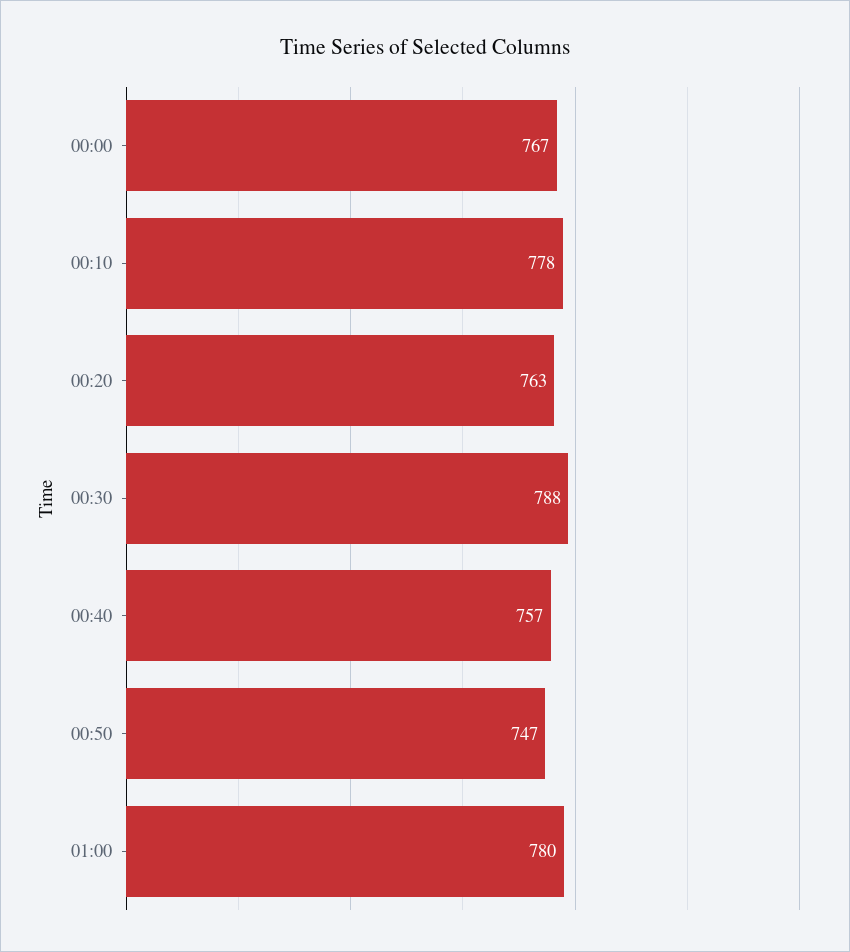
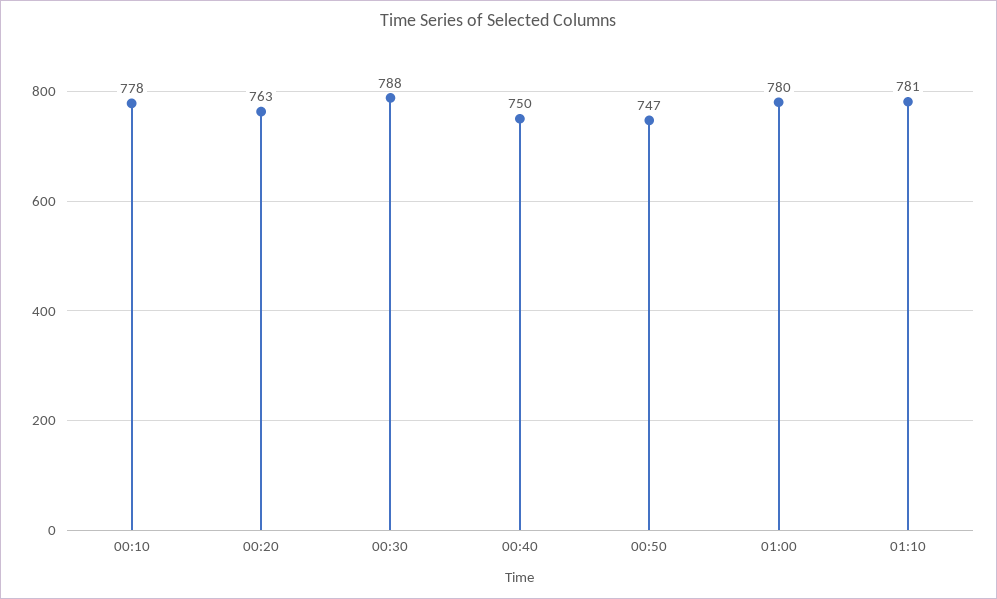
00:00: 767 -> none
00:40: 757 -> 750
01:10: none -> 781

